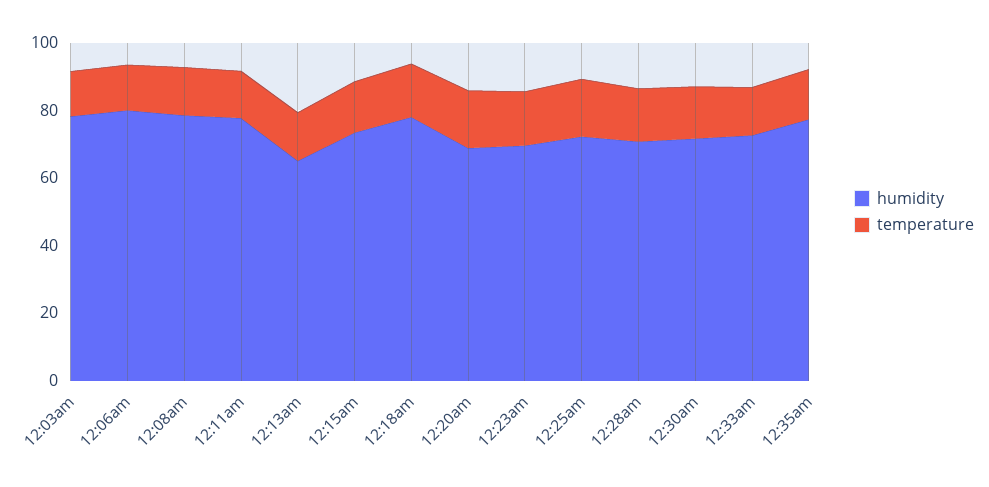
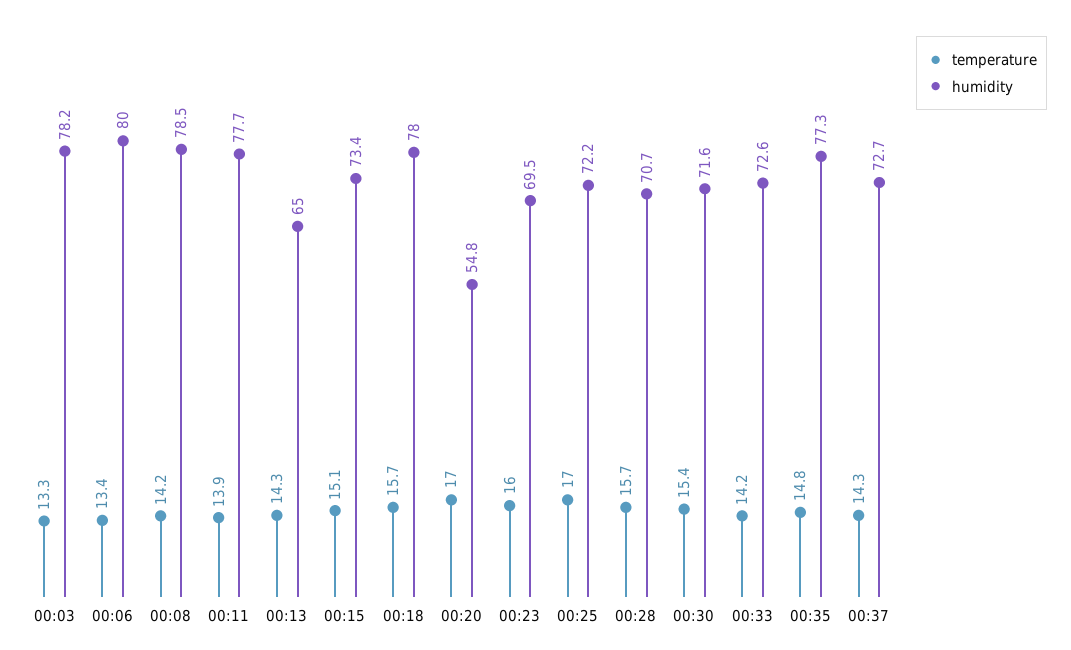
humidity, 12:20am: 70 -> 54.8
temperature, 00:37: none -> 14.3
humidity, 00:37: none -> 72.7

